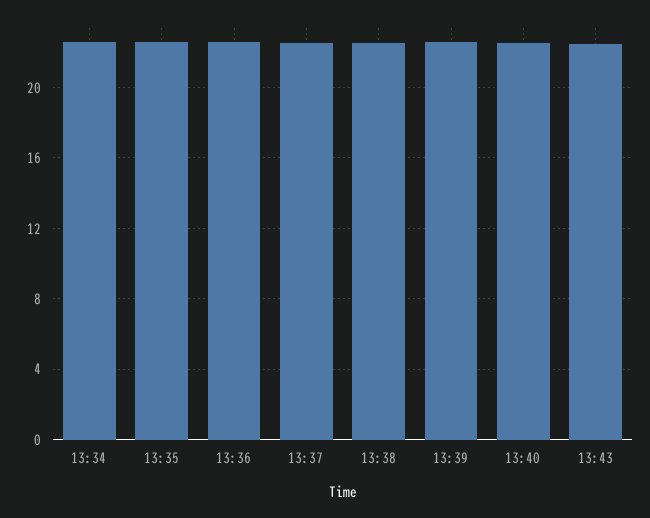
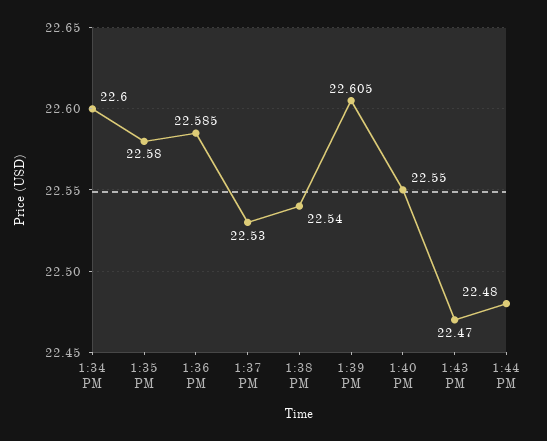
1:44 PM: none -> 22.48

